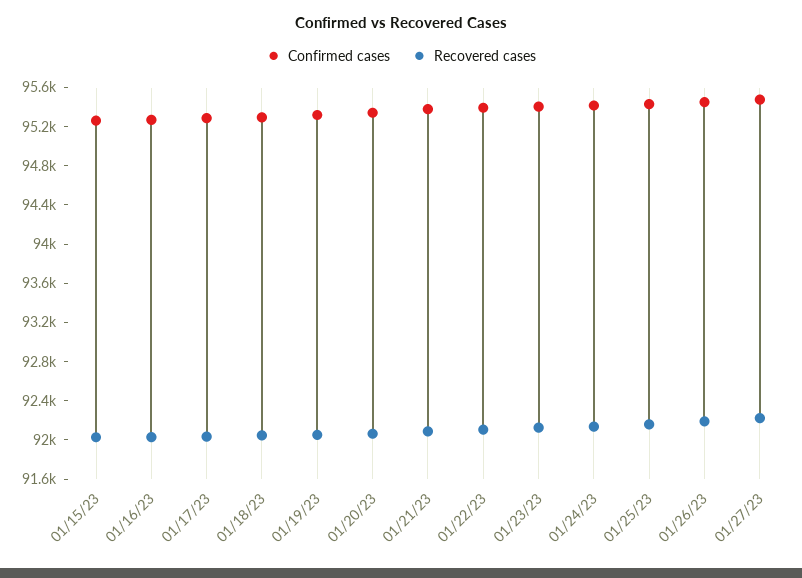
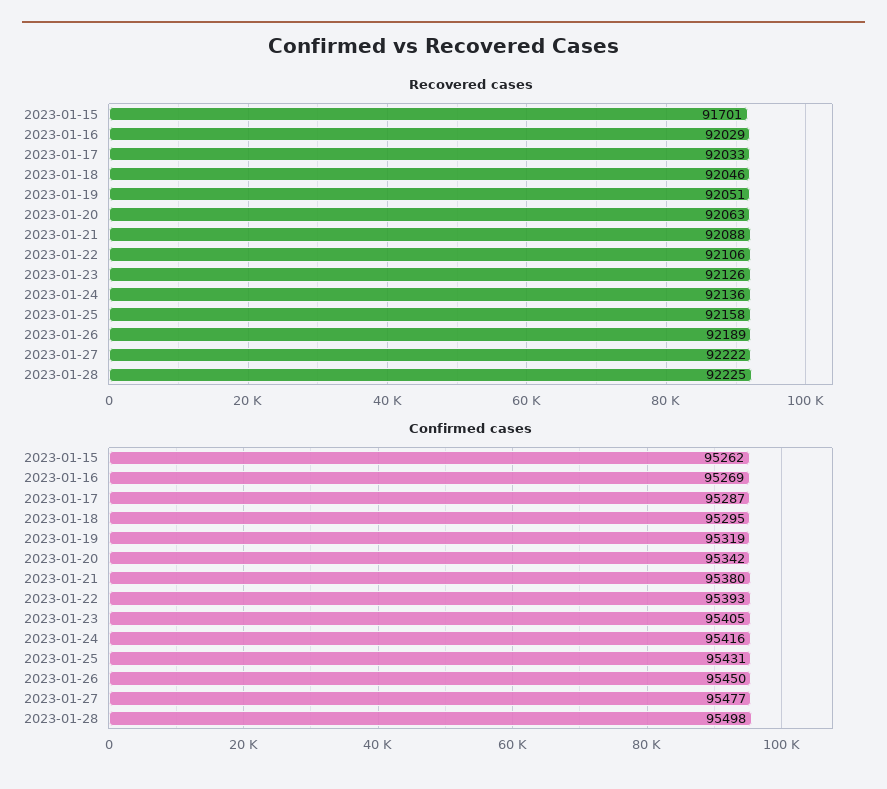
Recovered cases, 01/15/23: 92000 -> 91701
Recovered cases, 2023-01-28: none -> 92225
Confirmed cases, 2023-01-28: none -> 95498

